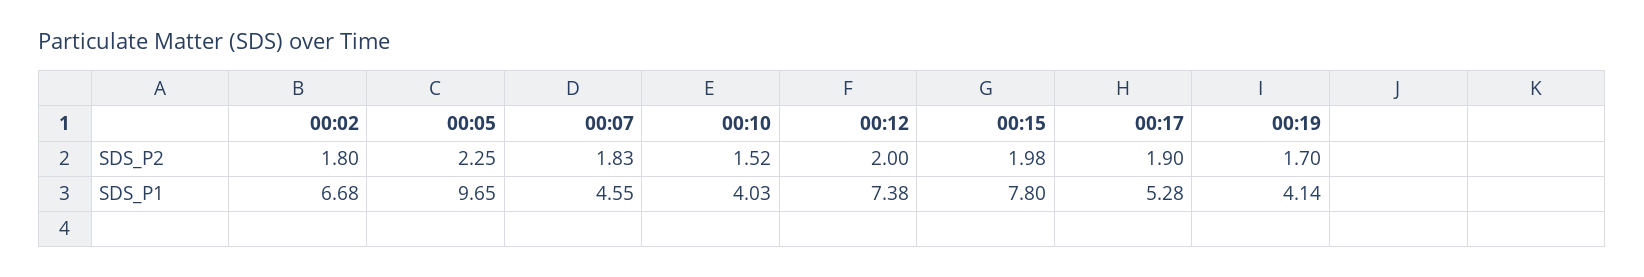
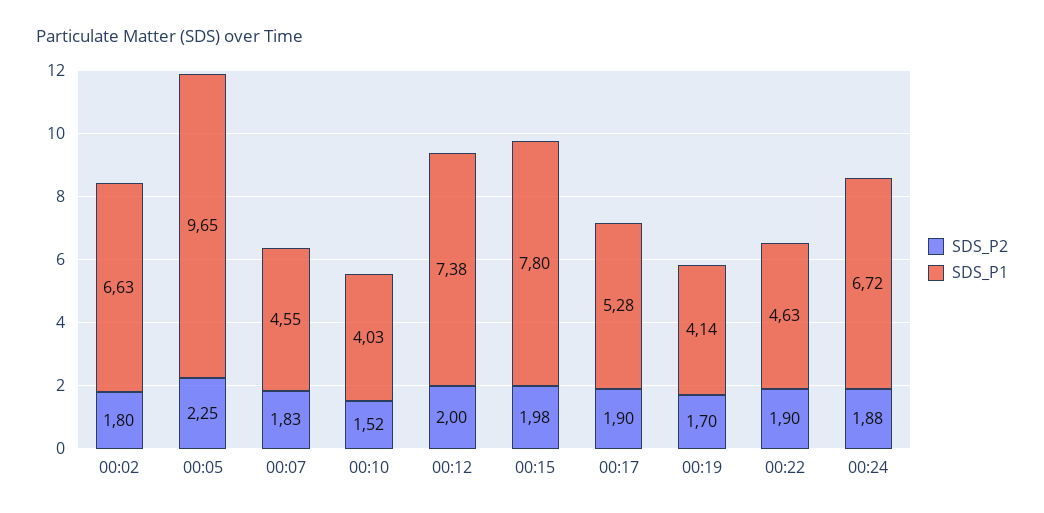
SDS_P1, 00:02: 6.68 -> 6.63
SDS_P2, 00:22: none -> 1.9
SDS_P1, 00:22: none -> 4.63
SDS_P2, 00:24: none -> 1.88
SDS_P1, 00:24: none -> 6.72

